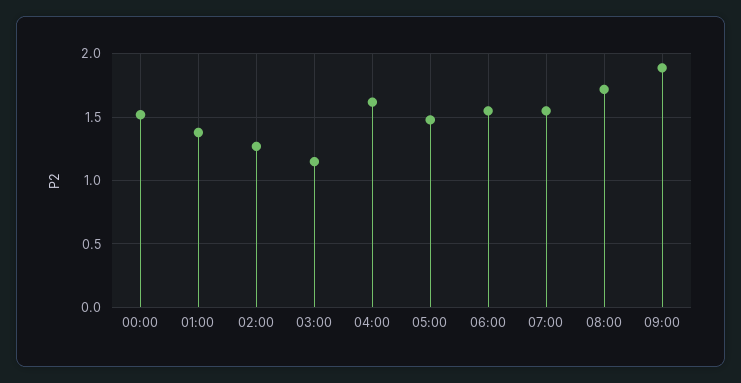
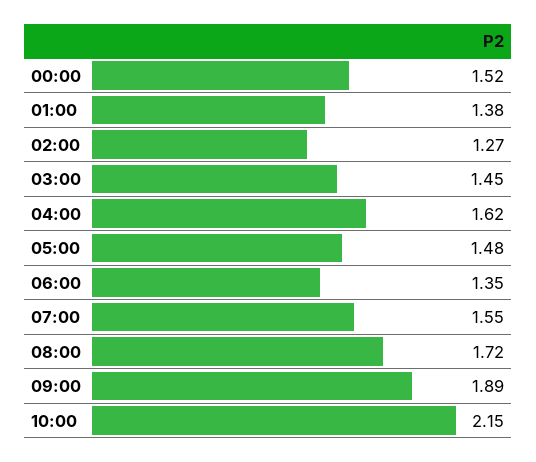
03:00: 1.15 -> 1.45
06:00: 1.55 -> 1.35
10:00: none -> 2.15

